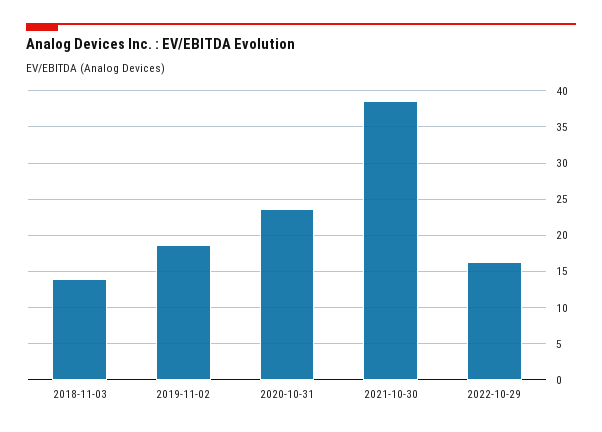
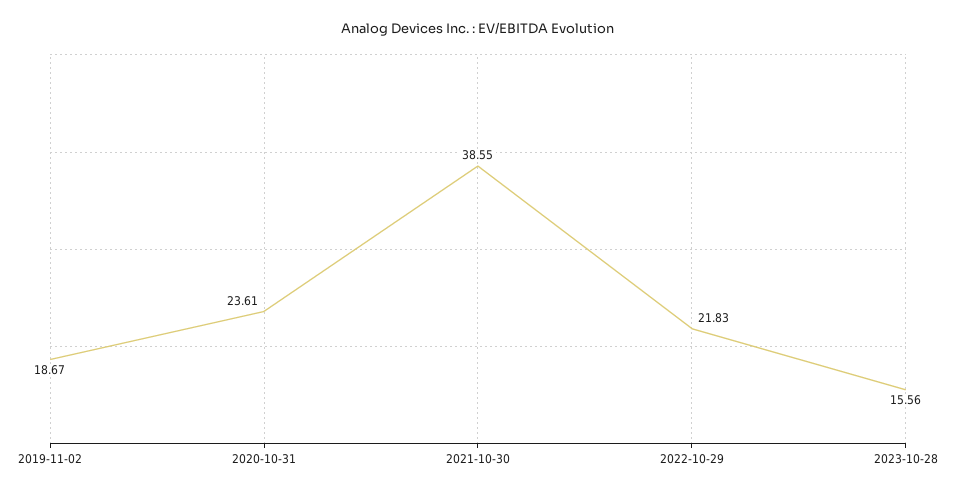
2018-11-03: 14 -> none
2022-10-29: 16 -> 21.83
2023-10-28: none -> 15.56

